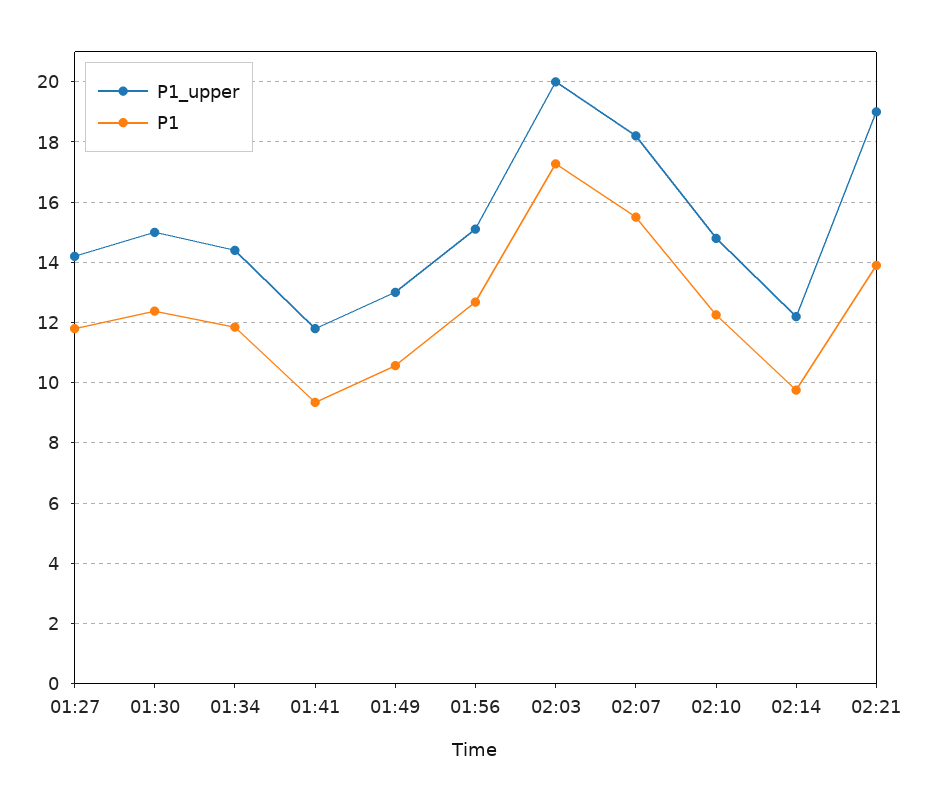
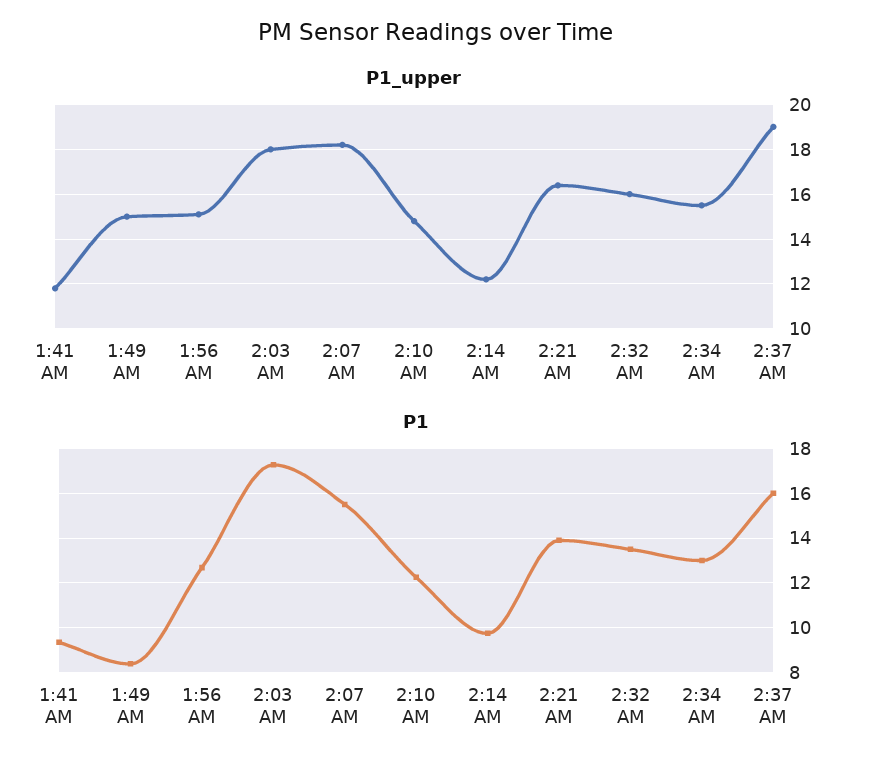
P1_upper, 01:27: 14.2 -> none
P1, 01:27: 11.8 -> none
P1_upper, 01:30: 15 -> none
P1, 01:30: 12.4 -> none
P1_upper, 01:34: 14.4 -> none
P1, 01:34: 11.8 -> none
P1_upper, 01:49: 13 -> 15
P1, 01:49: 10.6 -> 8.5
P1_upper, 02:03: 20 -> 18
P1_upper, 02:21: 19 -> 16.5
P1_upper, 2:32 AM: none -> 16
P1_upper, 2:34 AM: none -> 15.5
P1_upper, 2:37 AM: none -> 19
P1, 2:32 AM: none -> 13.5
P1, 2:34 AM: none -> 13
P1, 2:37 AM: none -> 16

